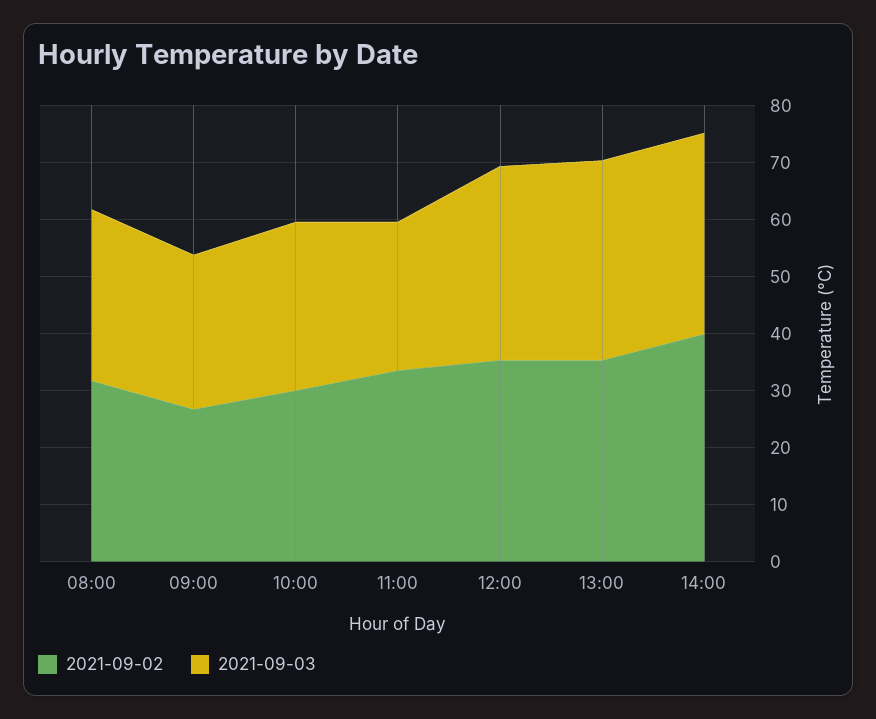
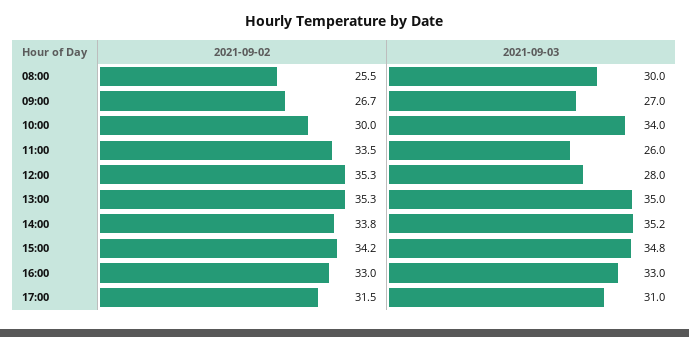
2021-09-02, 08:00: 32 -> 25.5
2021-09-03, 10:00: 30 -> 34
2021-09-03, 12:00: 34 -> 28
2021-09-02, 14:00: 40 -> 33.8
2021-09-02, 15:00: none -> 34.2
2021-09-03, 15:00: none -> 34.8
2021-09-02, 16:00: none -> 33
2021-09-03, 16:00: none -> 33
2021-09-02, 17:00: none -> 31.5
2021-09-03, 17:00: none -> 31

